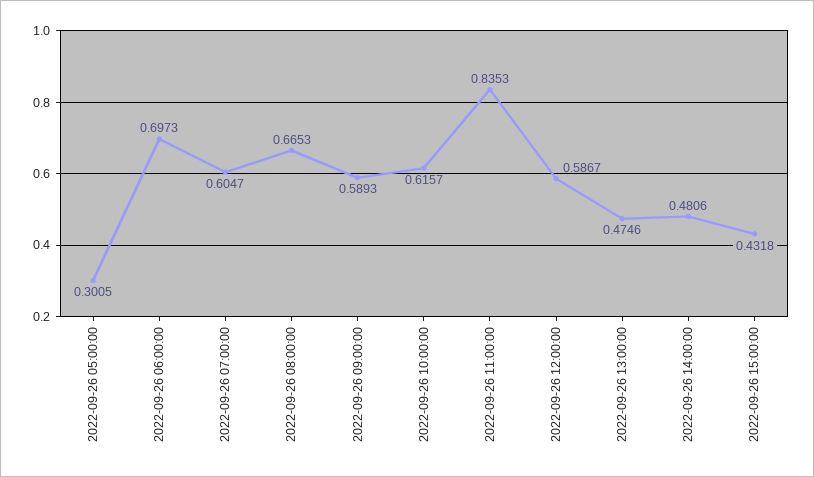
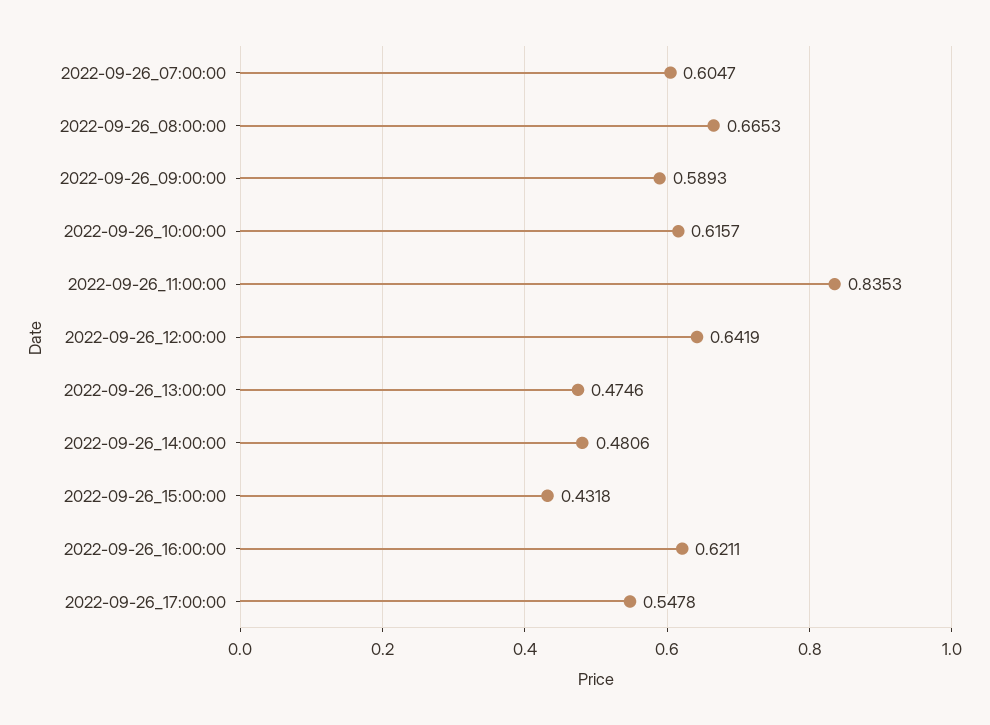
2022-09-26 05:00:00: 0.3005 -> none
2022-09-26 06:00:00: 0.6973 -> none
2022-09-26 12:00:00: 0.5867 -> 0.6419
2022-09-26_16:00:00: none -> 0.6211
2022-09-26_17:00:00: none -> 0.5478

